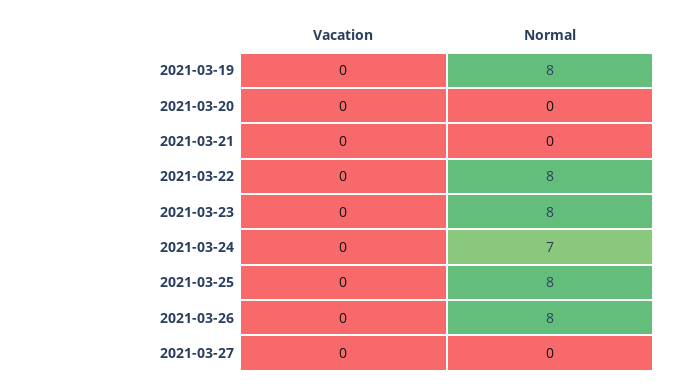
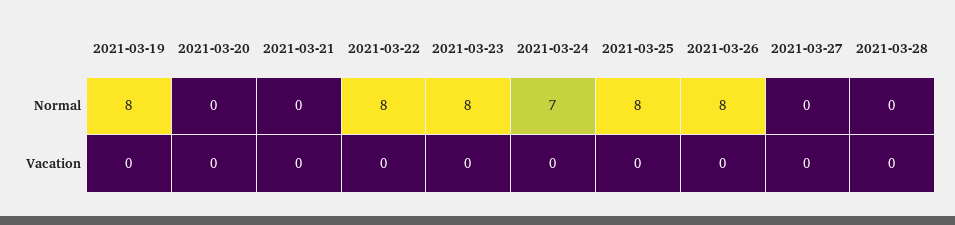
Normal, 2021-03-28: none -> 0
Vacation, 2021-03-28: none -> 0

